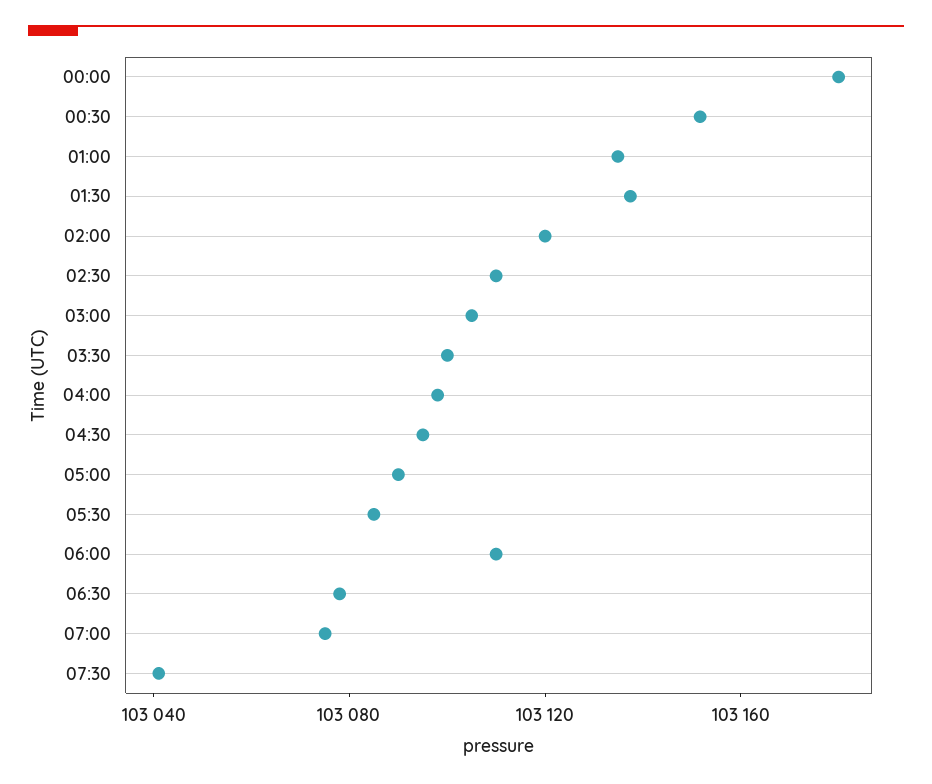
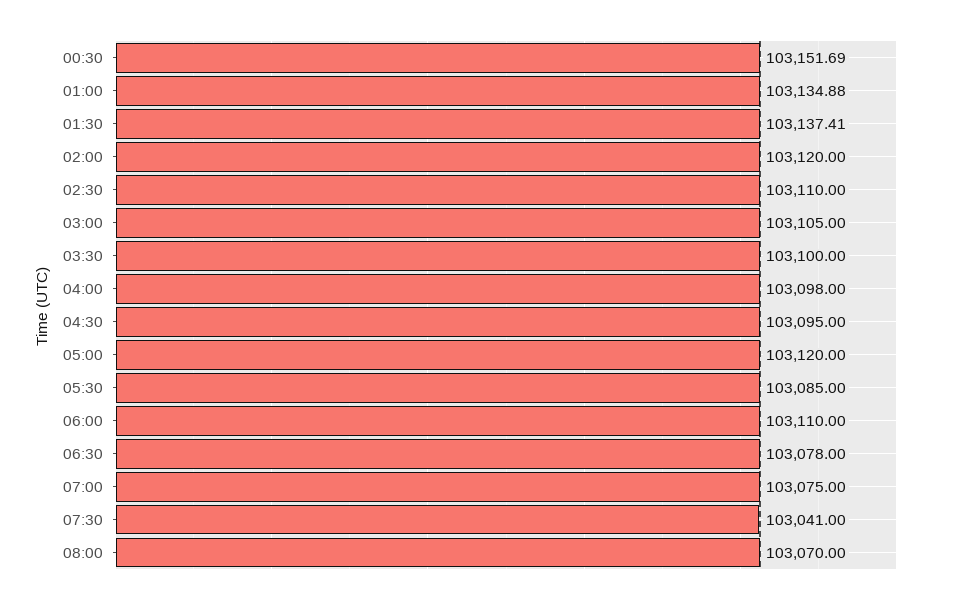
00:00: 103180 -> none
05:00: 103090 -> 103120
08:00: none -> 103070

